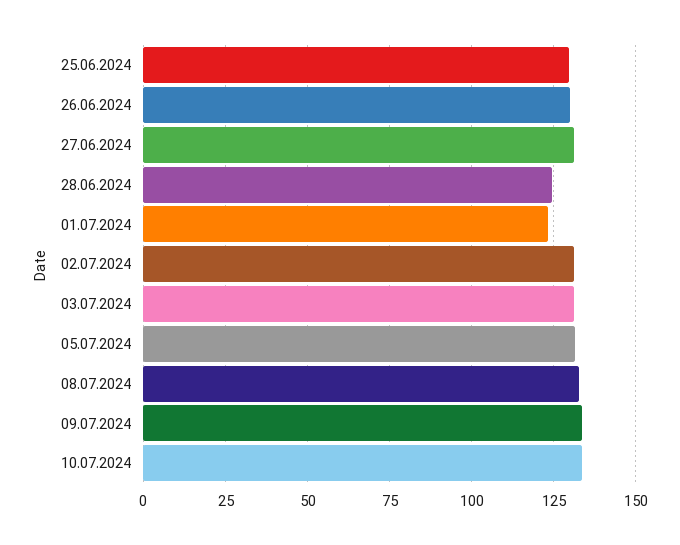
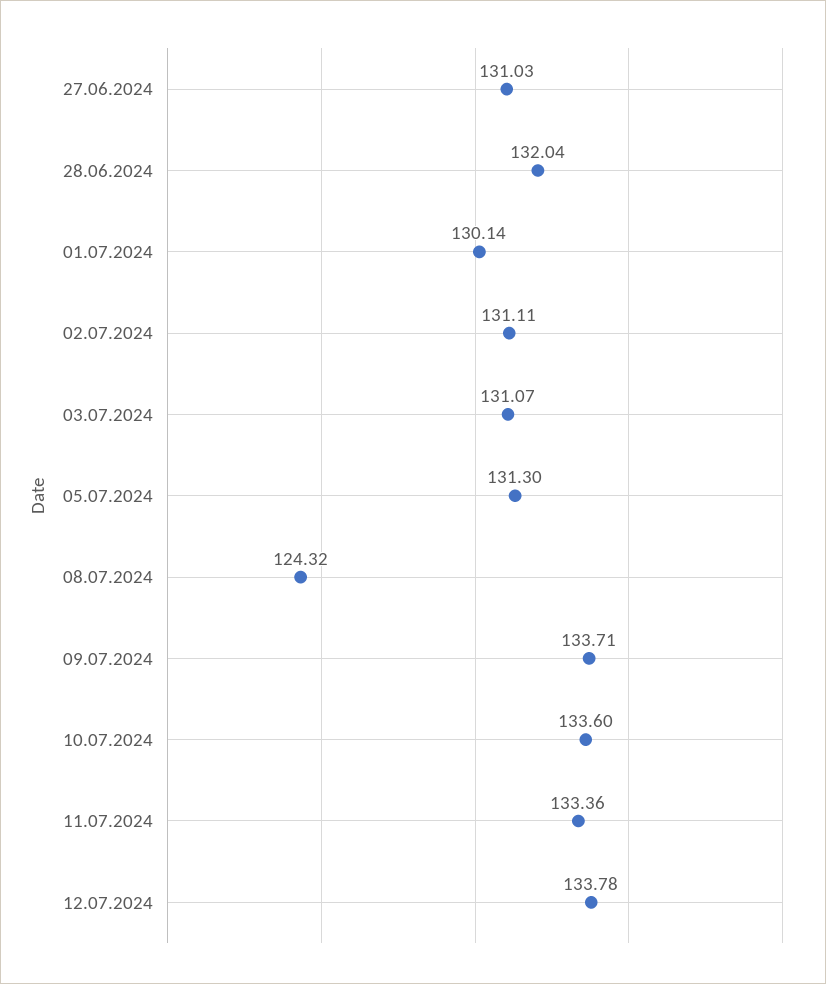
25.06.2024: 130 -> none
26.06.2024: 130 -> none
28.06.2024: 125 -> 132.04
01.07.2024: 122.5 -> 130.14
08.07.2024: 132.5 -> 124.32
11.07.2024: none -> 133.36
12.07.2024: none -> 133.78

